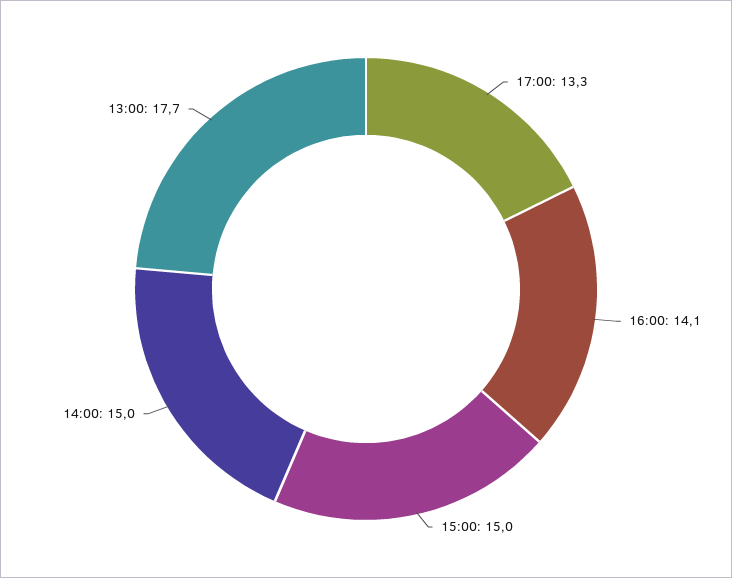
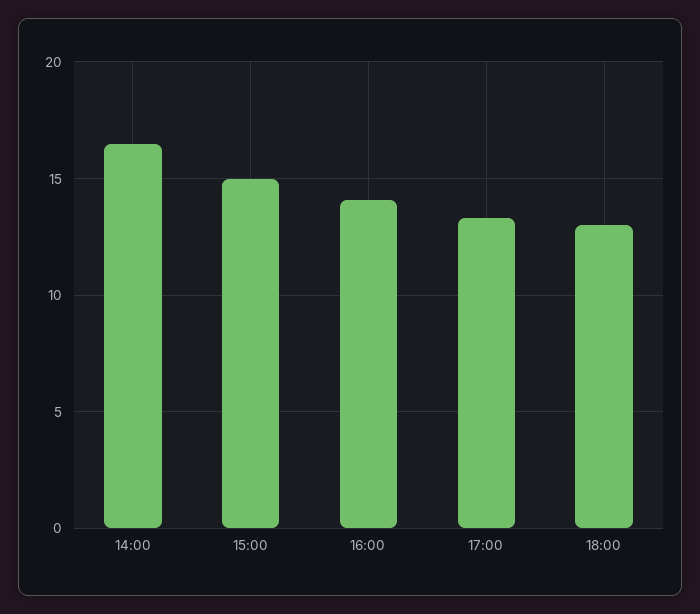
14:00: 15 -> 16.5
13:00: 17.7 -> none
18:00: none -> 13

